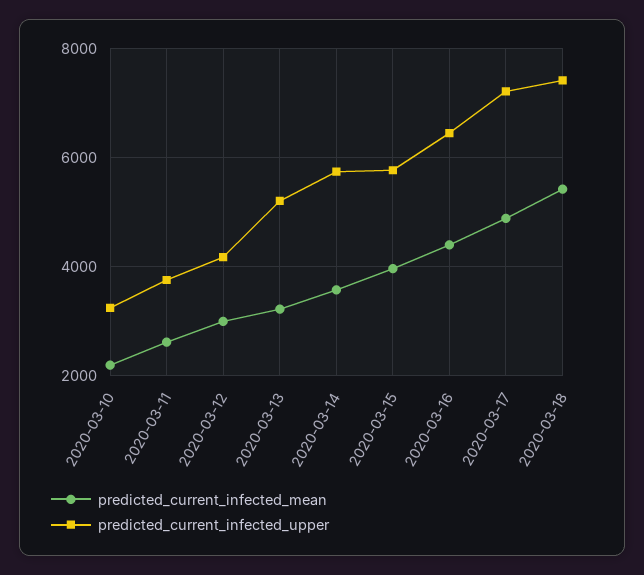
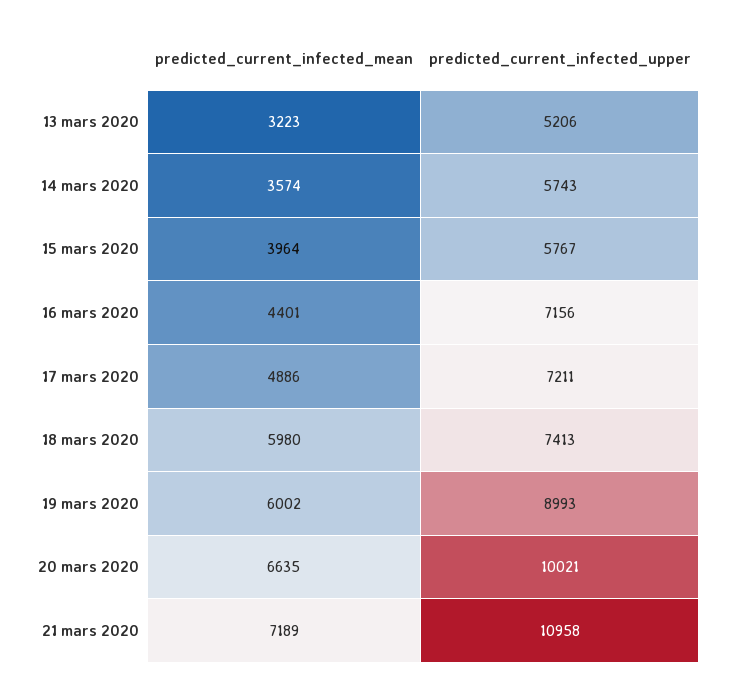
predicted_current_infected_mean, 2020-03-10: 2200 -> none
predicted_current_infected_upper, 2020-03-10: 3200 -> none
predicted_current_infected_mean, 2020-03-11: 2600 -> none
predicted_current_infected_upper, 2020-03-11: 3800 -> none
predicted_current_infected_mean, 2020-03-12: 3000 -> none
predicted_current_infected_upper, 2020-03-12: 4200 -> none
predicted_current_infected_upper, 2020-03-16: 6400 -> 7156
predicted_current_infected_mean, 2020-03-18: 5400 -> 5980
predicted_current_infected_mean, 19 mars 2020: none -> 6002
predicted_current_infected_upper, 19 mars 2020: none -> 8993
predicted_current_infected_mean, 20 mars 2020: none -> 6635
predicted_current_infected_upper, 20 mars 2020: none -> 10021
predicted_current_infected_mean, 21 mars 2020: none -> 7189
predicted_current_infected_upper, 21 mars 2020: none -> 10958

